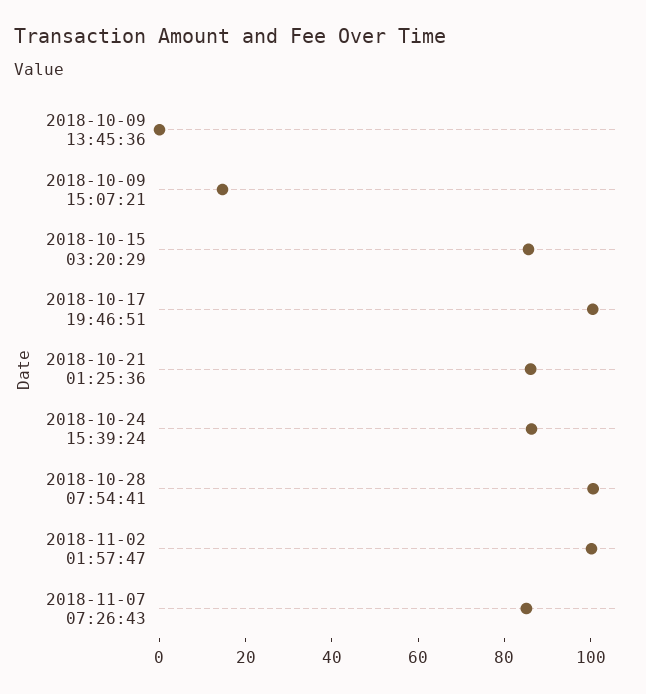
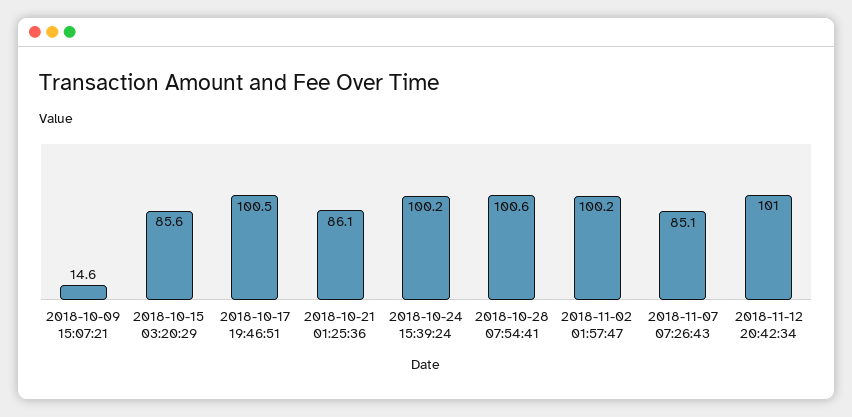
2018-10-09 13:45:36: 0 -> none
2018-10-24 15:39:24: 85 -> 100.2
2018-11-12 20:42:34: none -> 101

